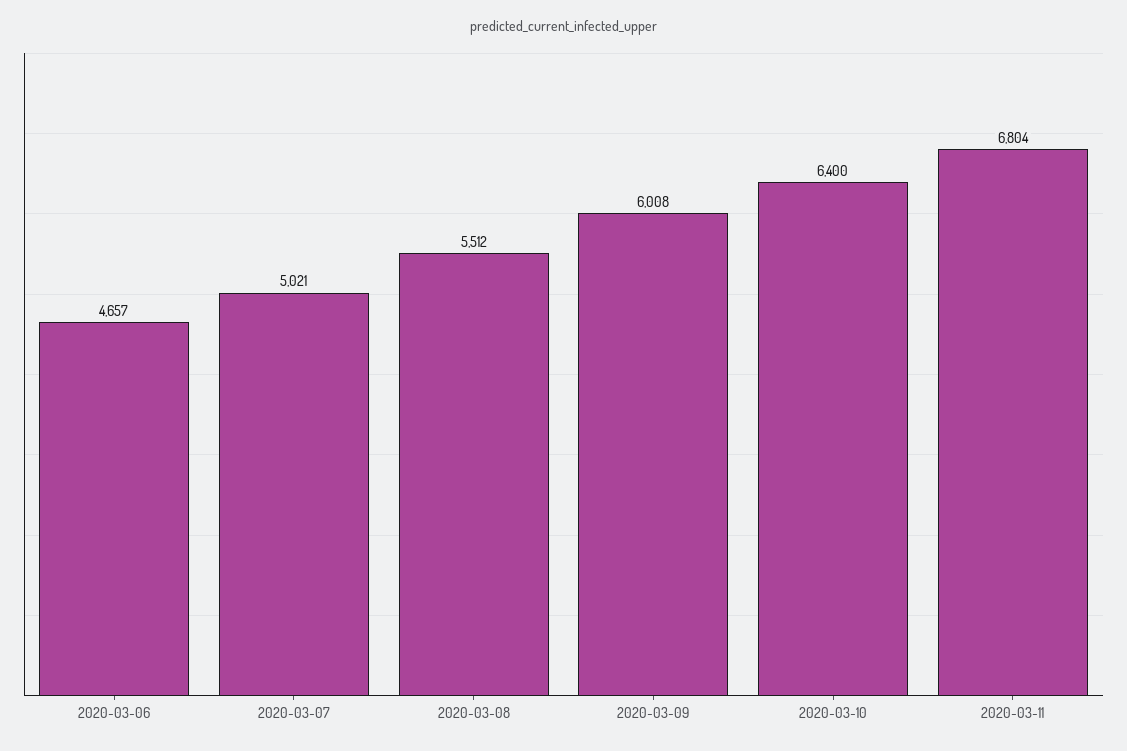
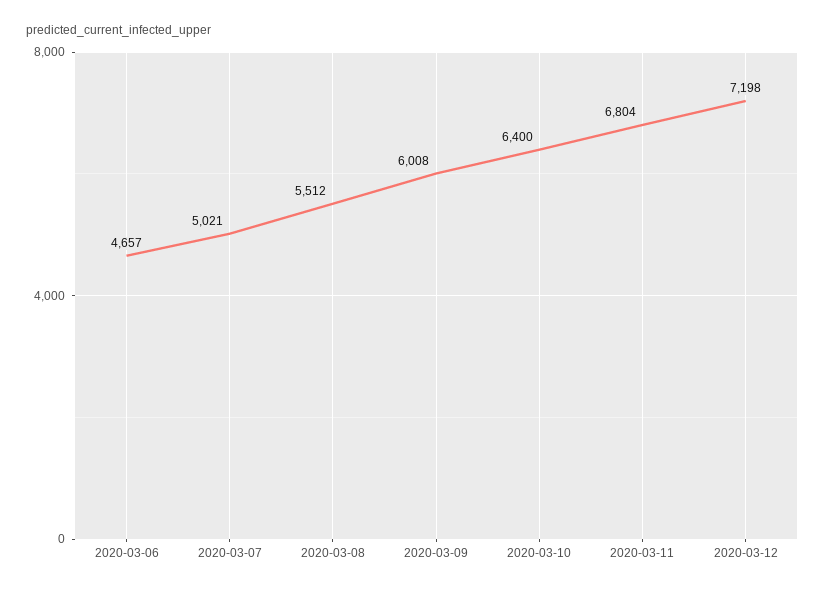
2020-03-12: none -> 7198

